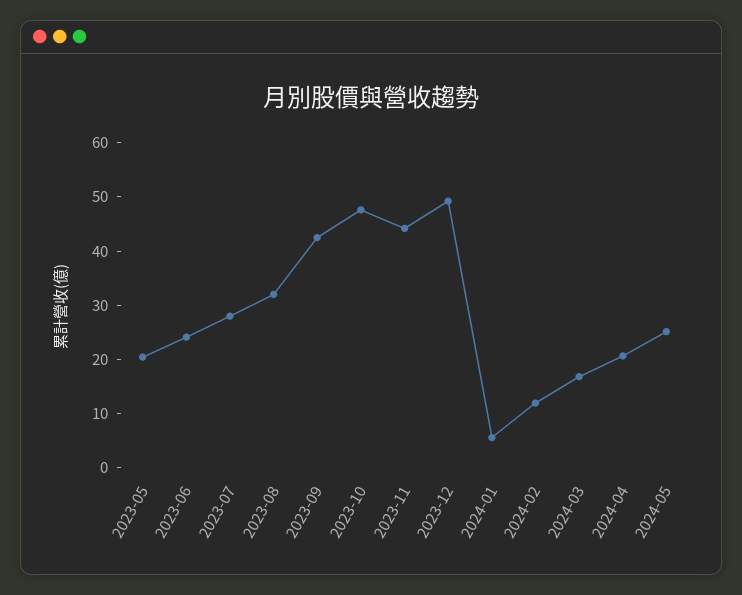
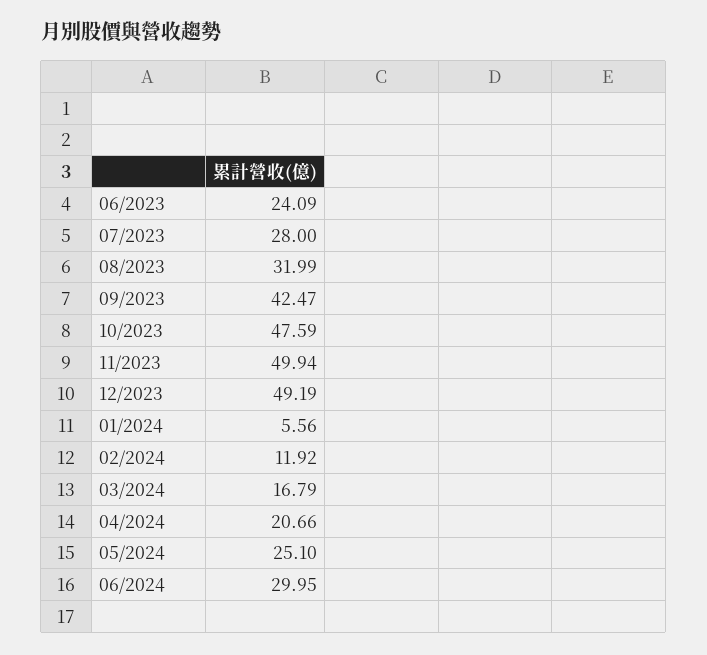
2023-05: 20 -> none
2023-11: 44 -> 49.94
06/2024: none -> 29.95

